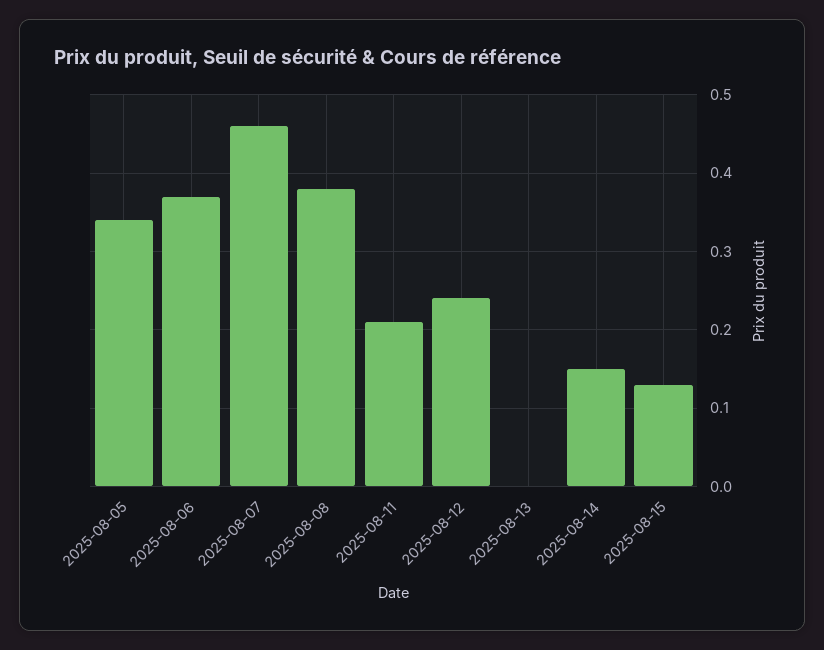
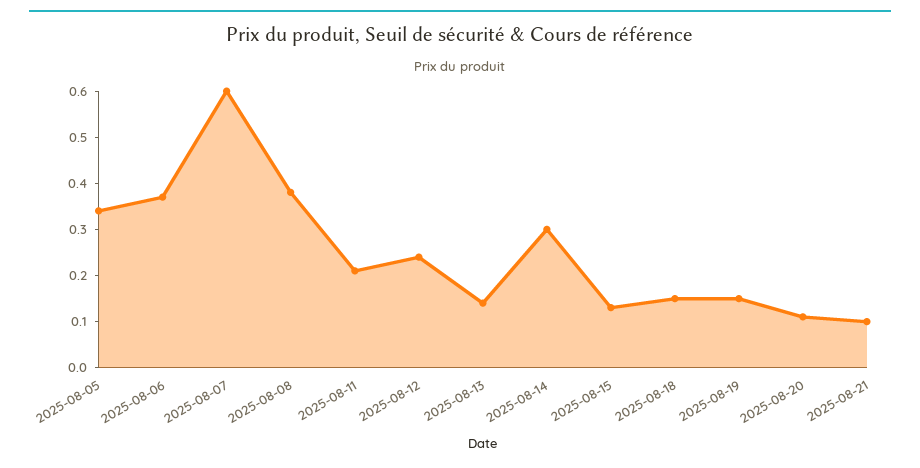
2025-08-07: 0.46 -> 0.6
2025-08-13: 0 -> 0.15
2025-08-14: 0.15 -> 0.3
2025-08-18: none -> 0.15
2025-08-19: none -> 0.15
2025-08-20: none -> 0.1
2025-08-21: none -> 0.1

